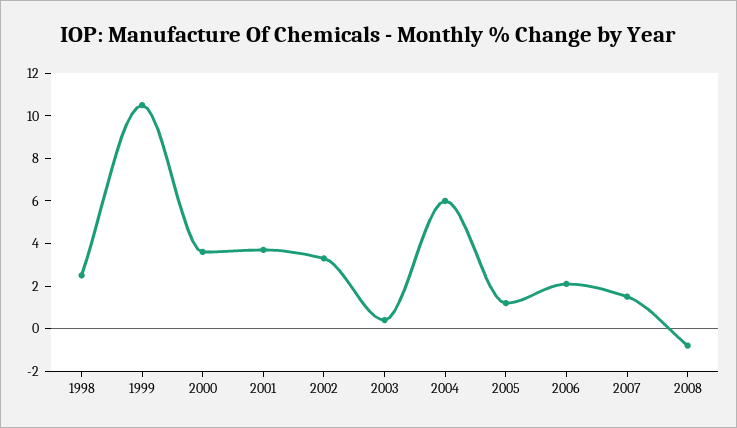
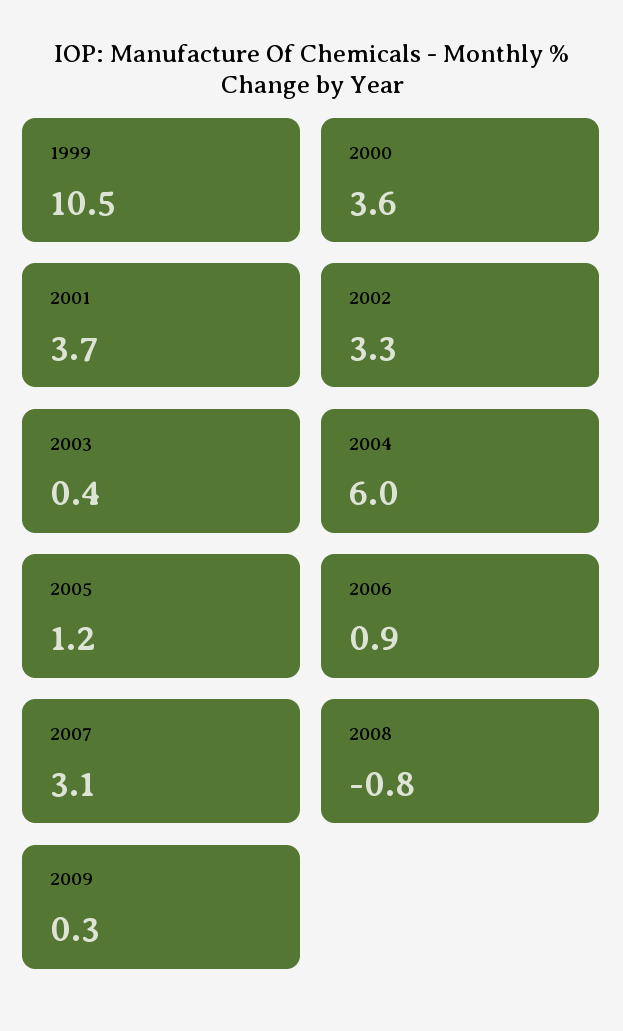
1998: 2.5 -> none
2006: 2 -> 0.9
2007: 1.5 -> 3.1
2009: none -> 0.3

